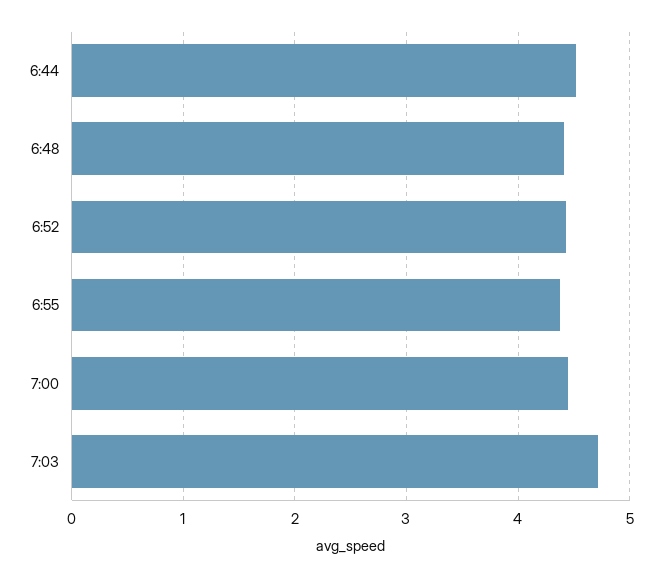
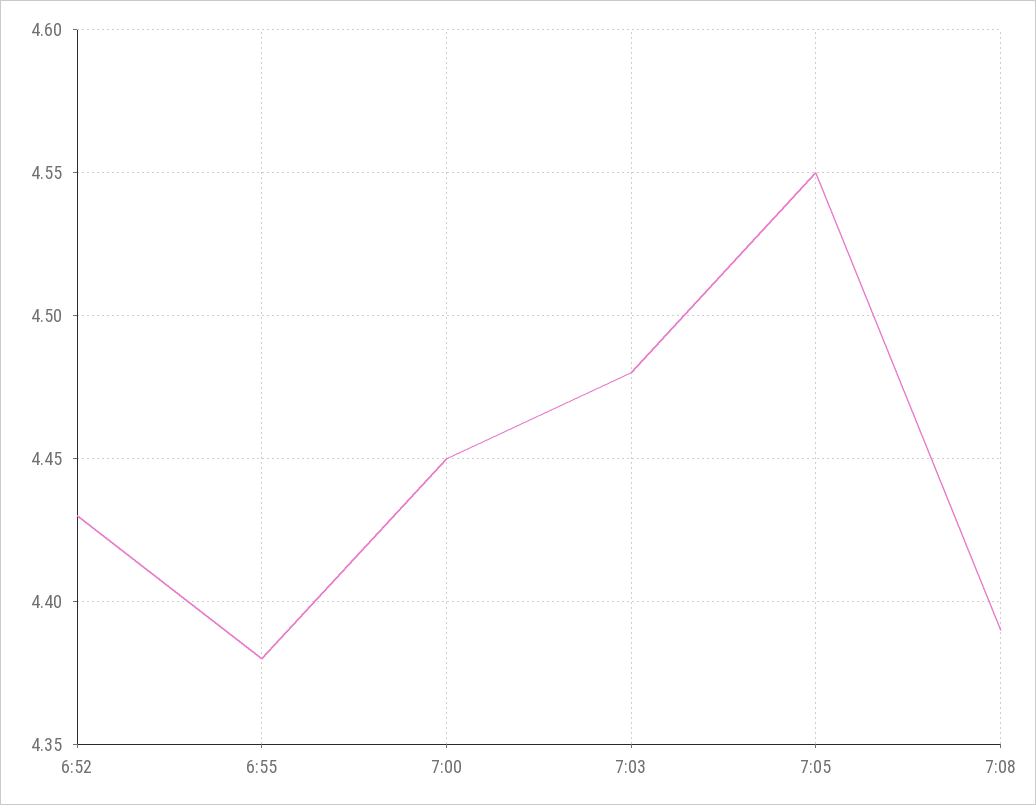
6:44: 4.5 -> none
6:48: 4.4 -> none
7:03: 4.7 -> 4.48
7:05: none -> 4.55
7:08: none -> 4.39

